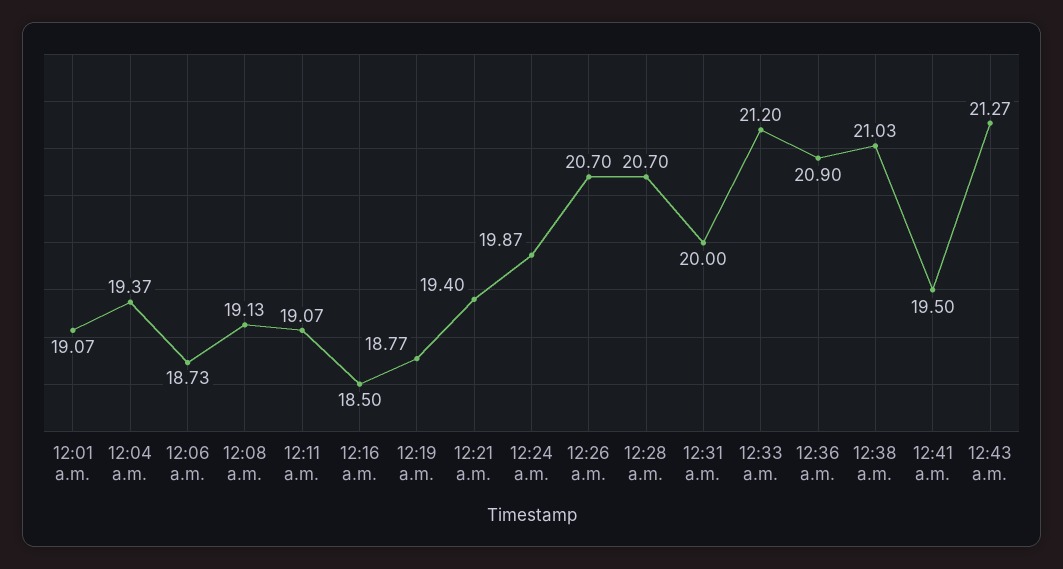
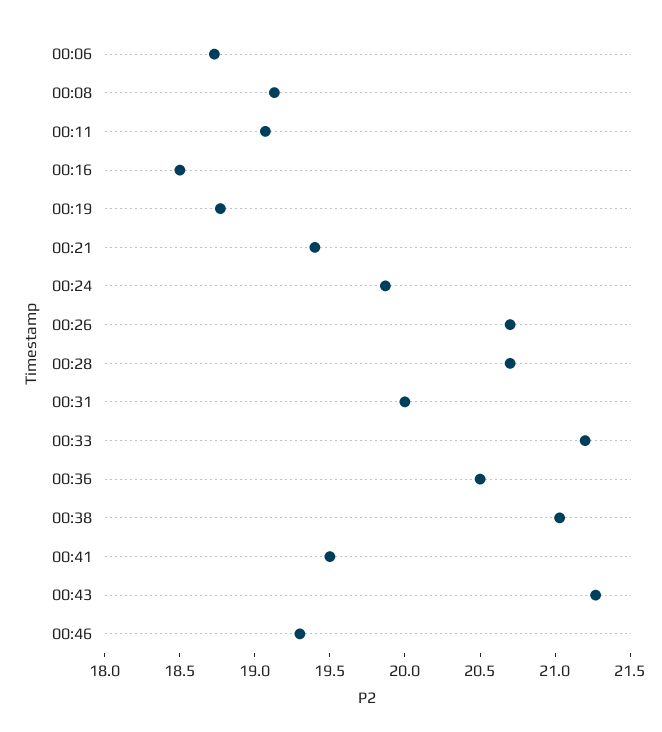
12:01 a.m.: 19.07 -> none
12:04 a.m.: 19.37 -> none
12:36 a.m.: 20.9 -> 20.5
00:46: none -> 19.3

